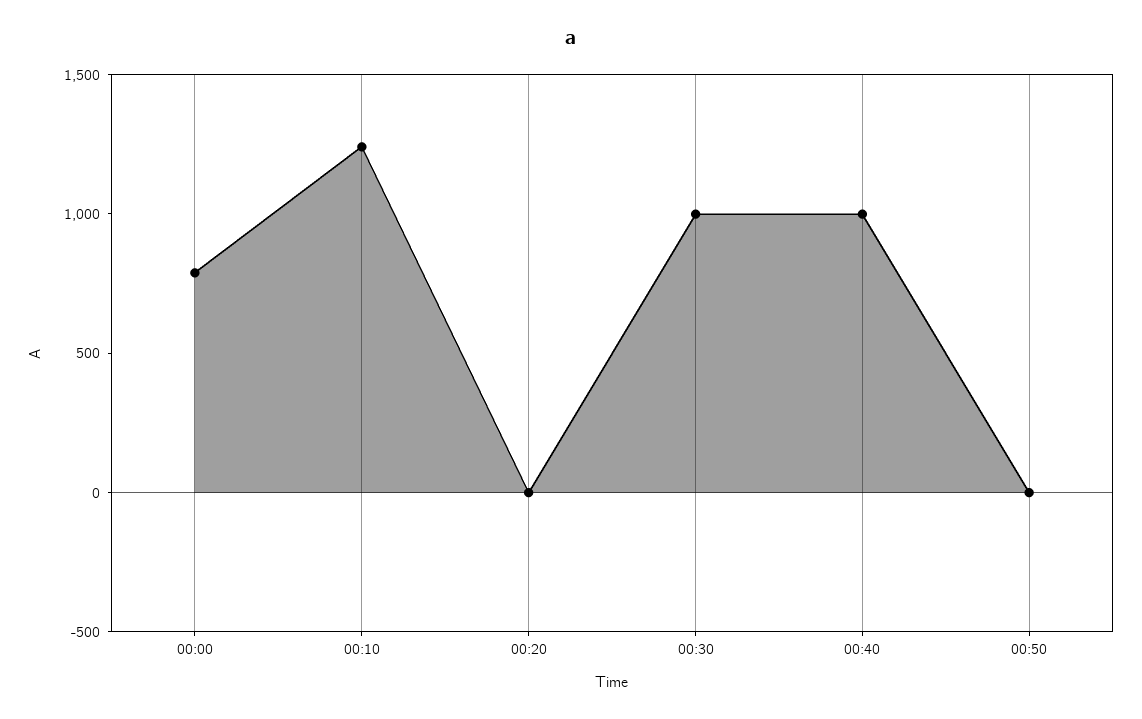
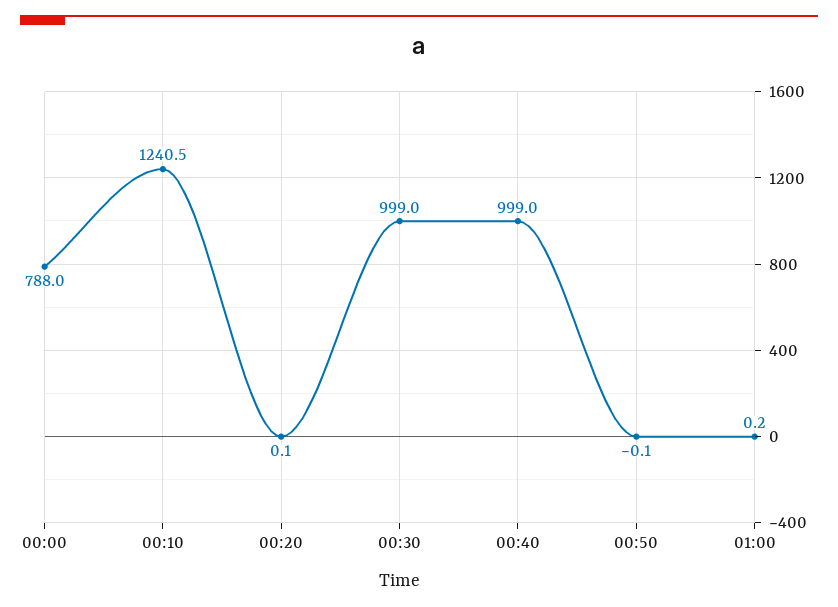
01:00: none -> 0.2

